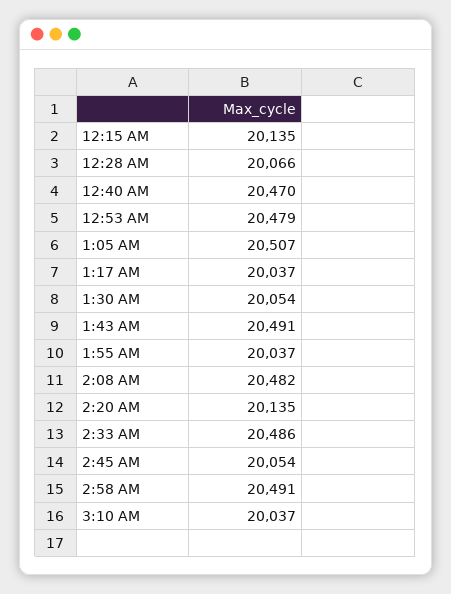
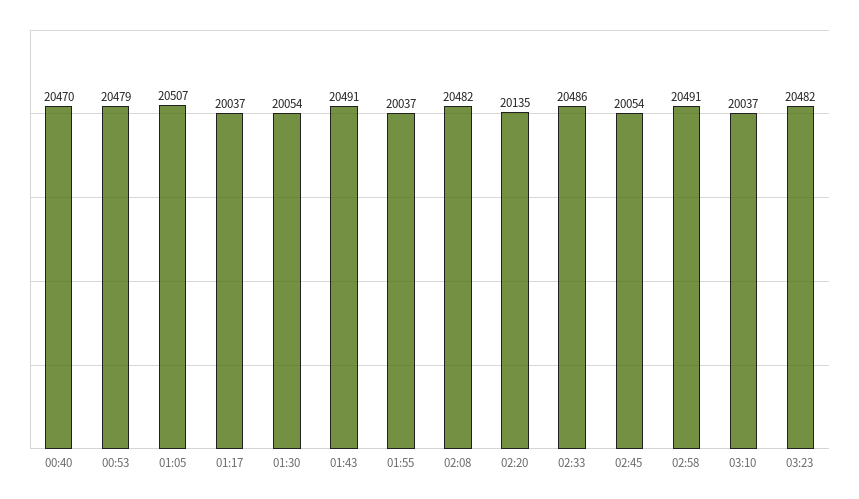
12:15 AM: 20135 -> none
12:28 AM: 20066 -> none
03:23: none -> 20482

